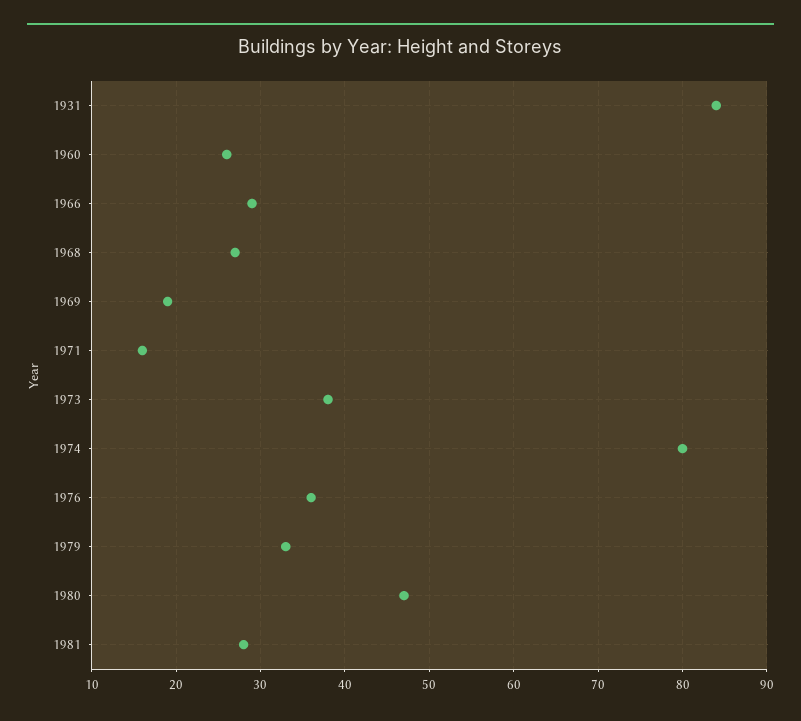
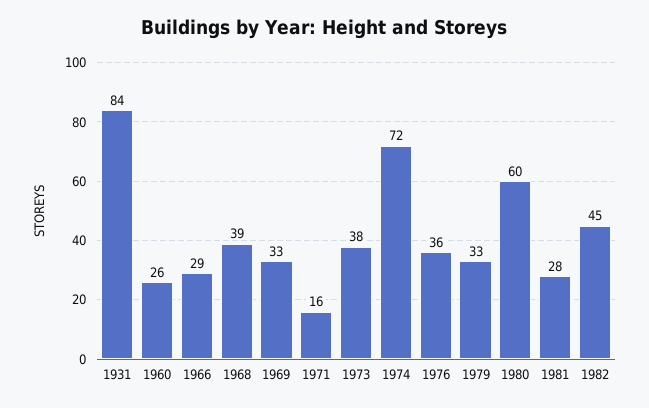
1968: 27 -> 39
1969: 19 -> 33
1974: 80 -> 72
1980: 47 -> 60
1982: none -> 45

